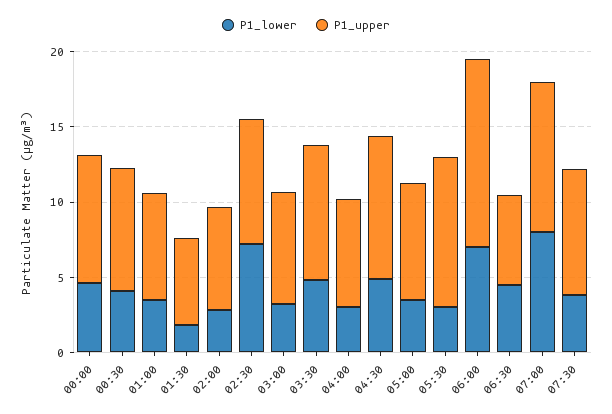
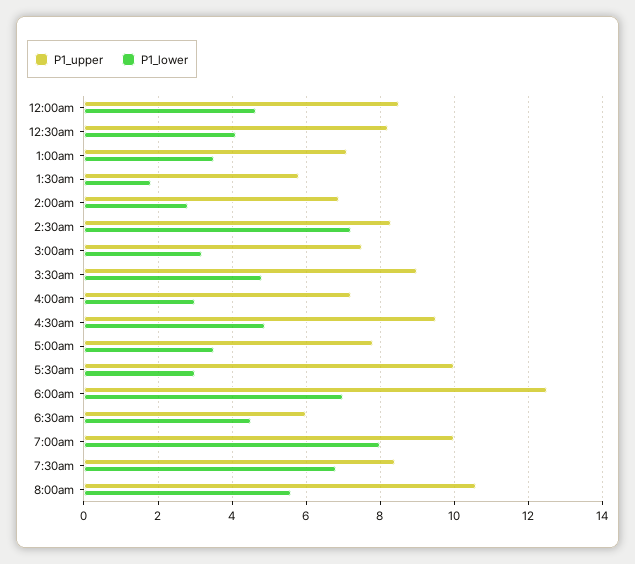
P1_lower, 07:30: 4 -> 6.8
P1_upper, 8:00am: none -> 10.6
P1_lower, 8:00am: none -> 5.6

